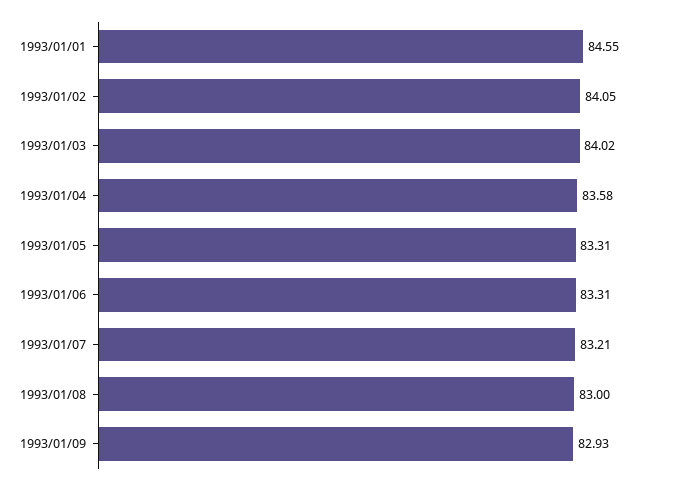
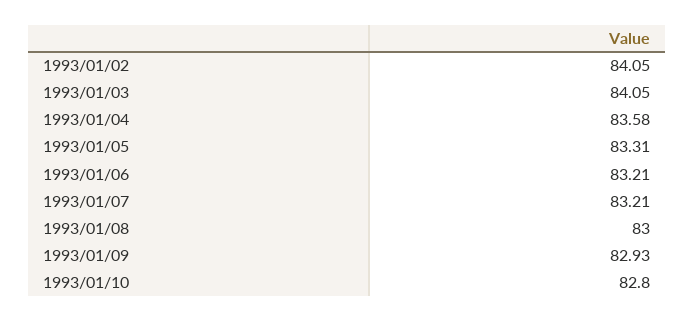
1993/01/01: 84.55 -> none
1993/01/03: 84.02 -> 84.05
1993/01/06: 83.31 -> 83.21
1993/01/10: none -> 82.8

